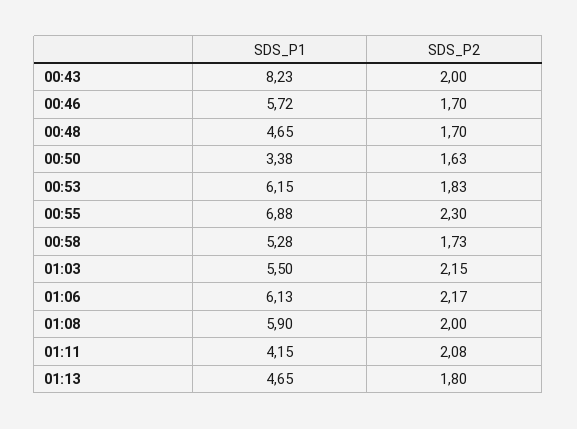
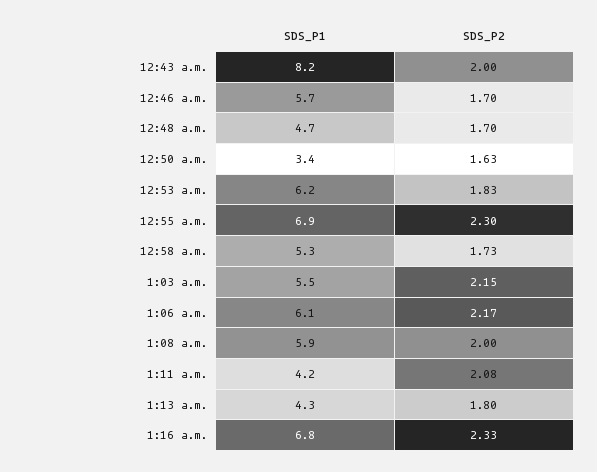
SDS_P1, 01:13: 4.65 -> 4.3
SDS_P1, 1:16 a.m.: none -> 6.8
SDS_P2, 1:16 a.m.: none -> 2.33

